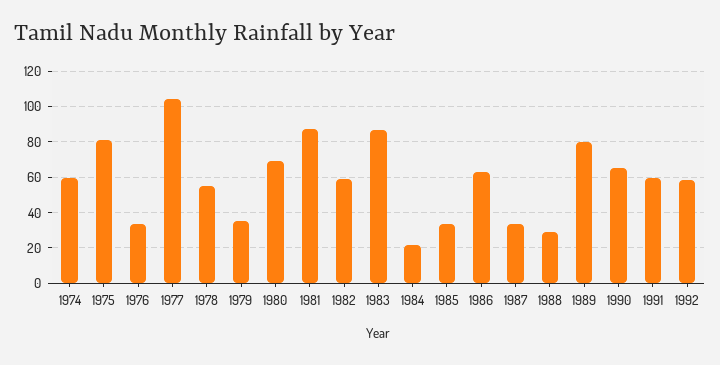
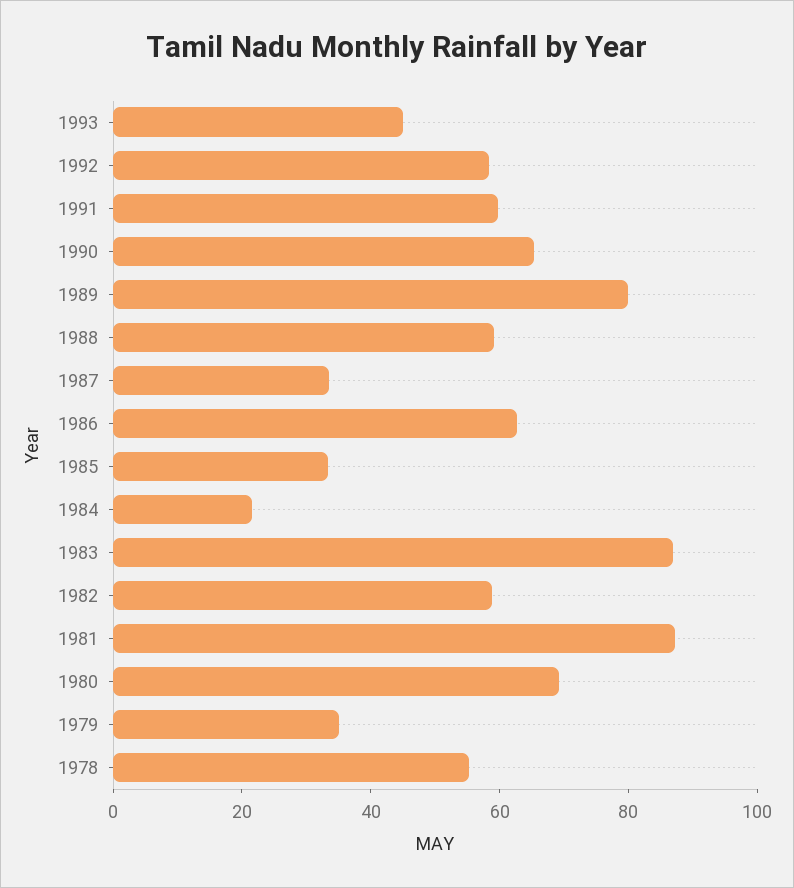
1974: 60 -> none
1975: 80 -> none
1976: 35 -> none
1977: 105 -> none
1988: 30 -> 60
1993: none -> 45

